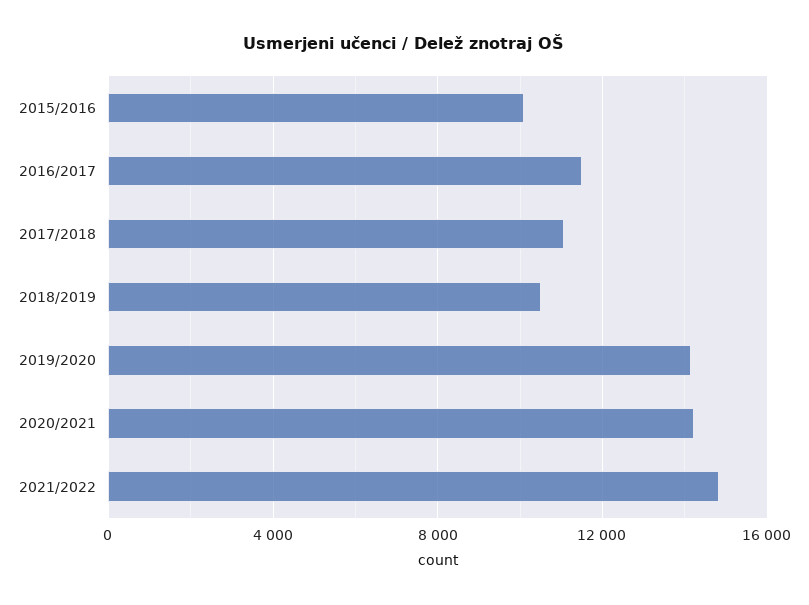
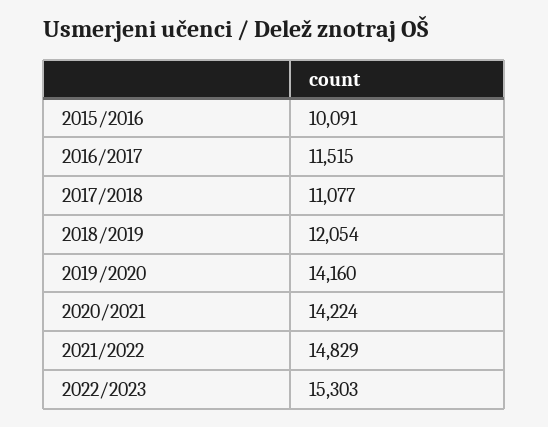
2018/2019: 10500 -> 12054
2022/2023: none -> 15303

